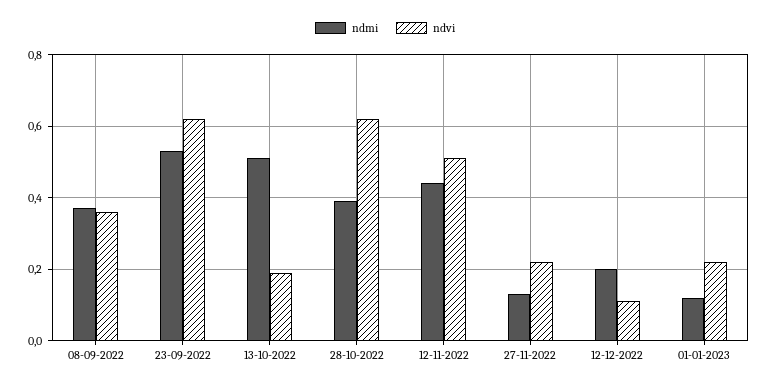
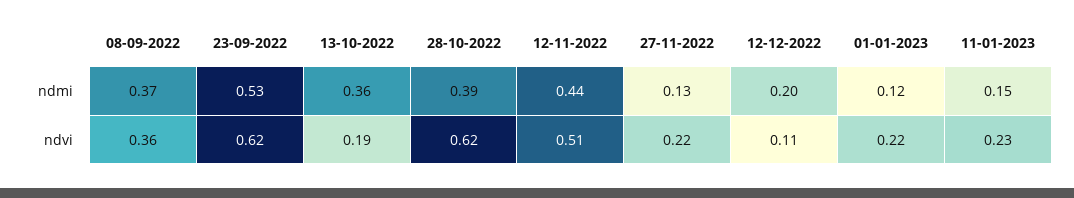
ndmi, 13-10-2022: 0.5 -> 0.36
ndmi, 11-01-2023: none -> 0.15
ndvi, 11-01-2023: none -> 0.23

